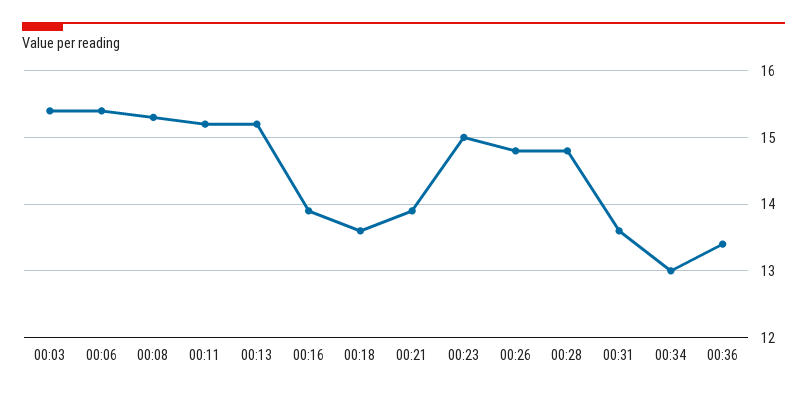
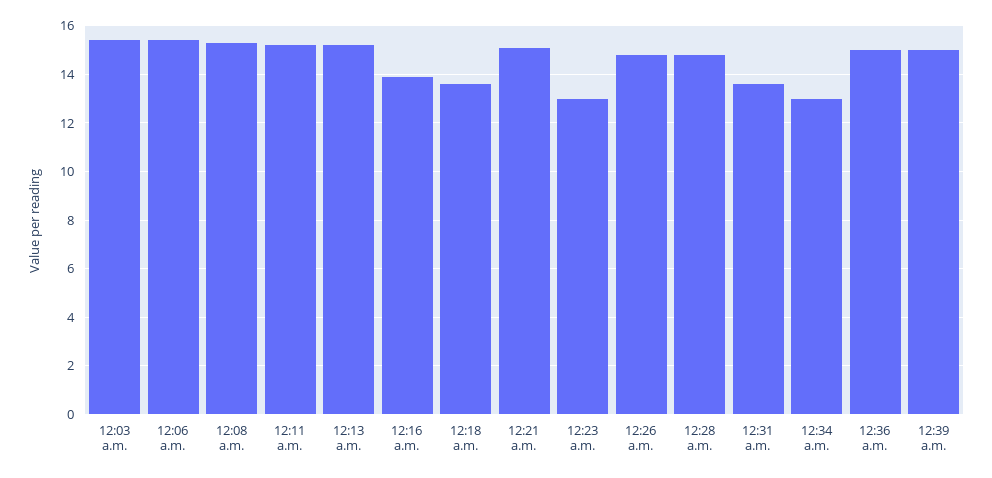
00:21: 13.9 -> 15
00:23: 15 -> 13
00:36: 13.4 -> 15
12:39 a.m.: none -> 15

